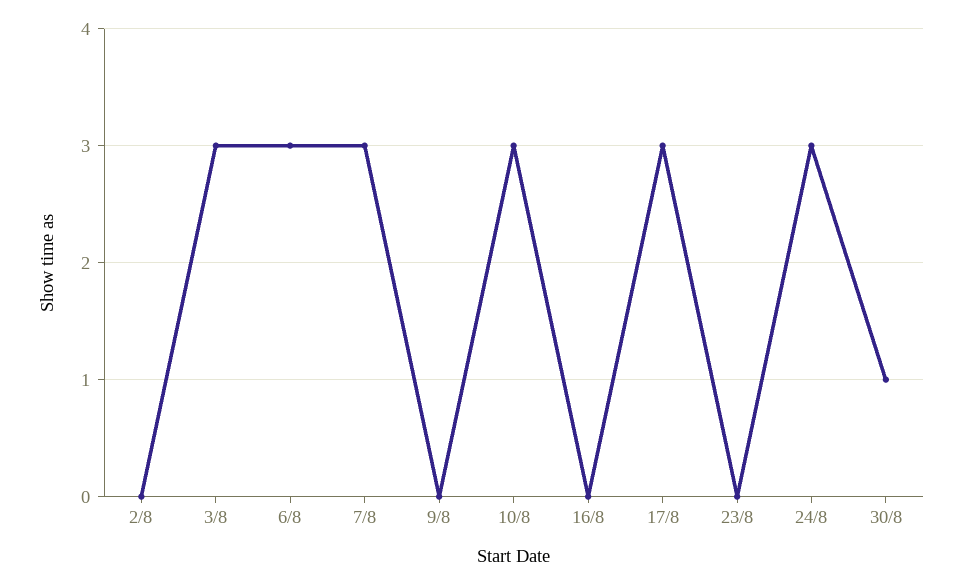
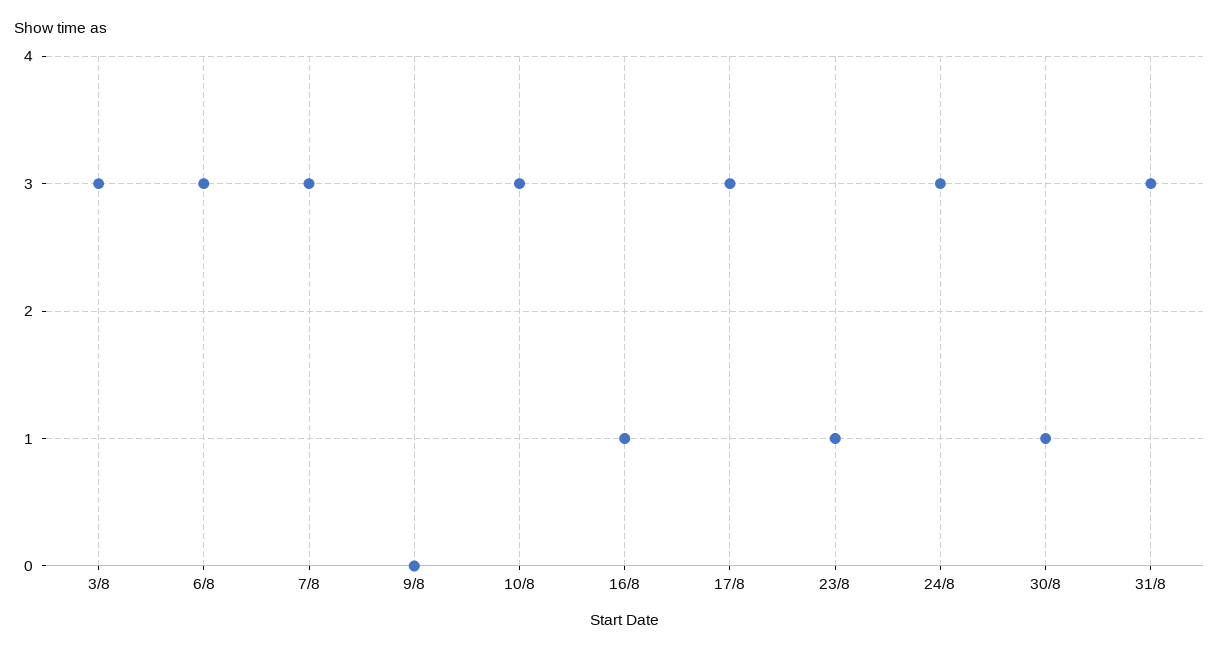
2/8: 0 -> none
16/8: 0 -> 1
23/8: 0 -> 1
31/8: none -> 3

